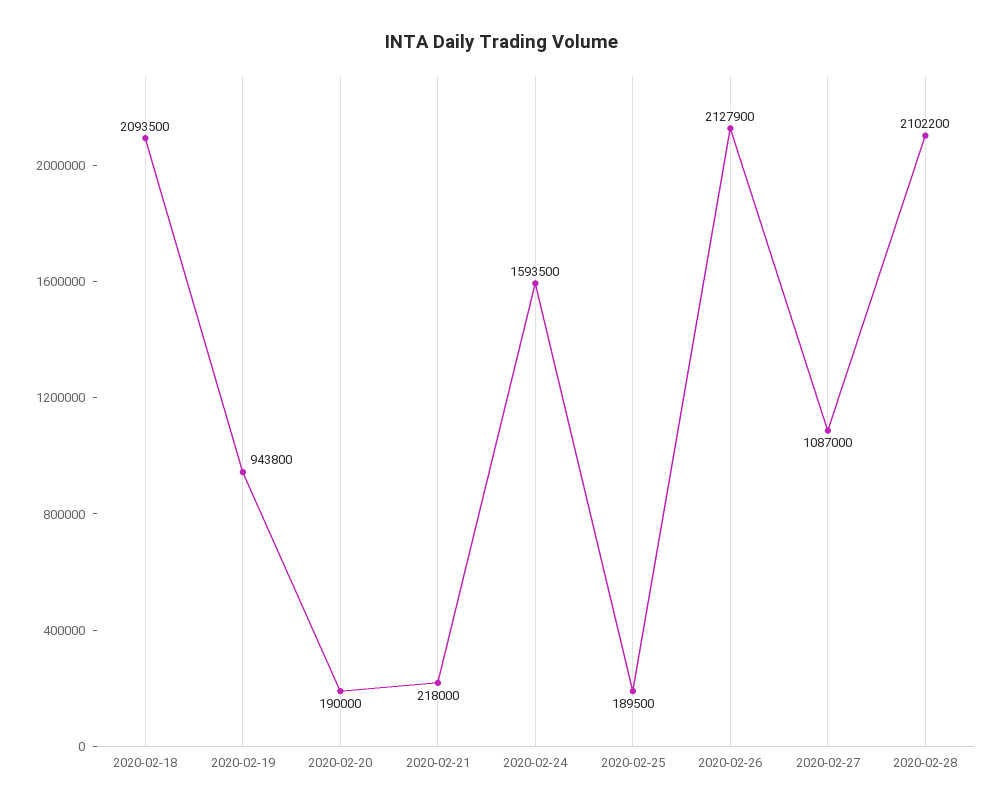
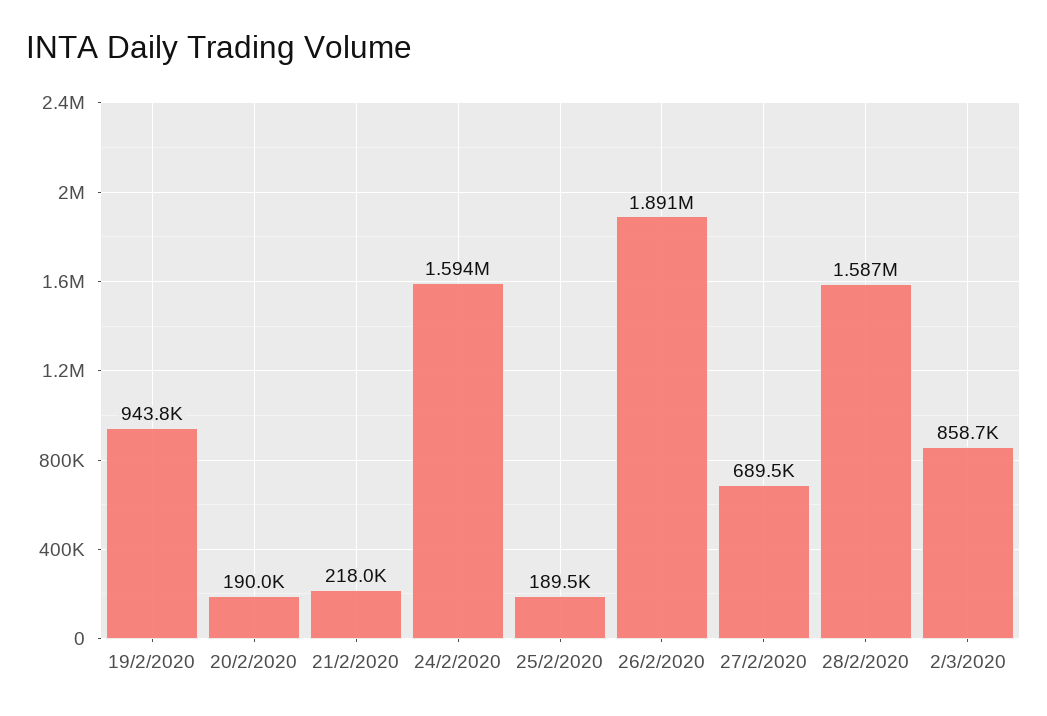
2020-02-18: 2093500 -> none
2020-02-26: 2127900 -> 1891000
2020-02-27: 1087000 -> 689500
2020-02-28: 2102200 -> 1587000
2/3/2020: none -> 858700

